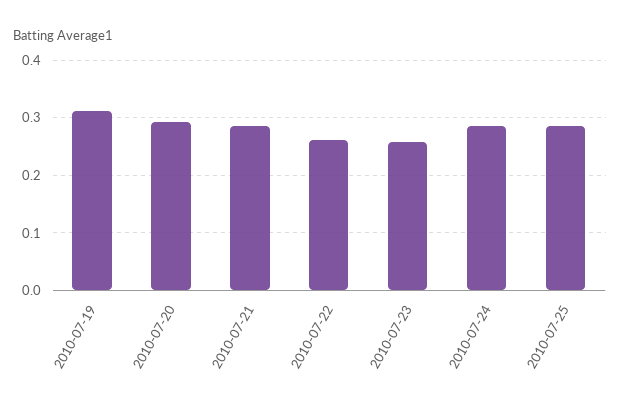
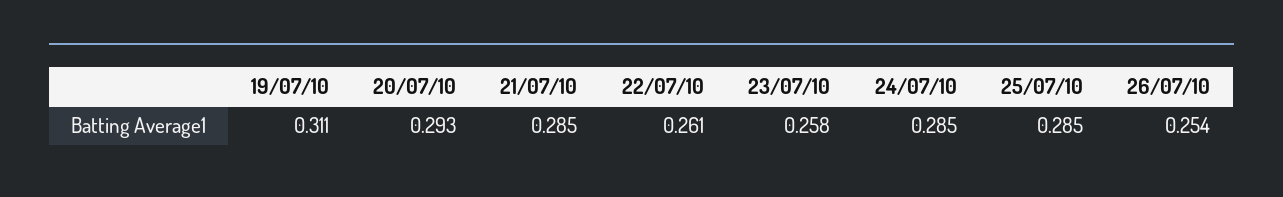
26/07/10: none -> 0.254

